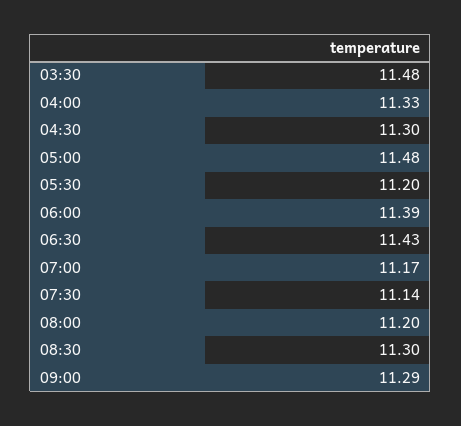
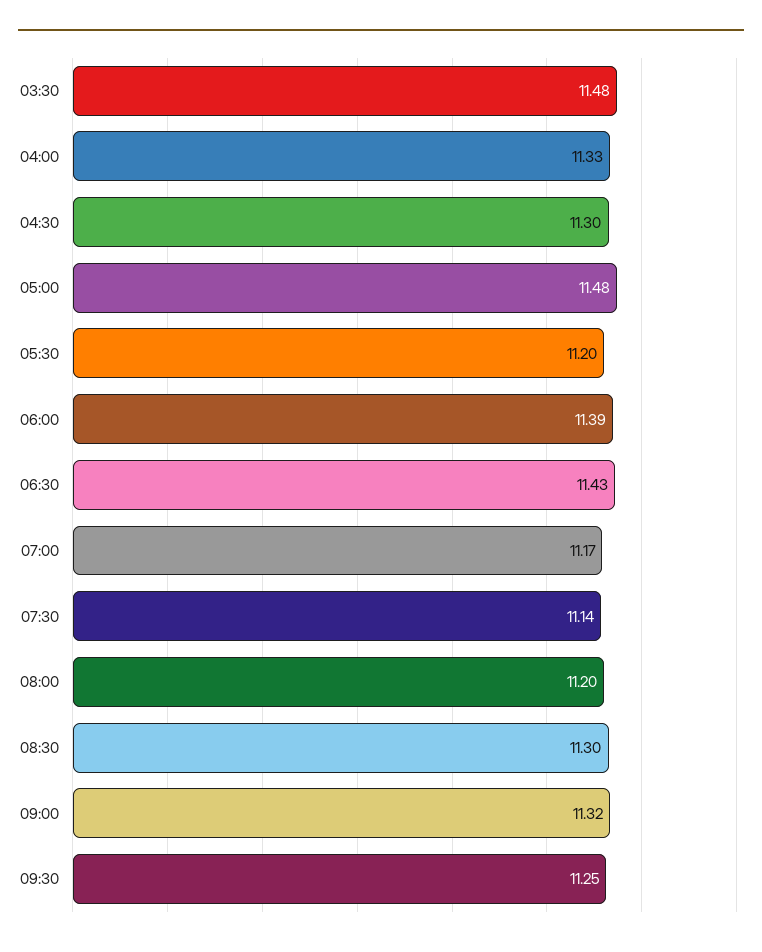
09:00: 11.29 -> 11.32
09:30: none -> 11.25

